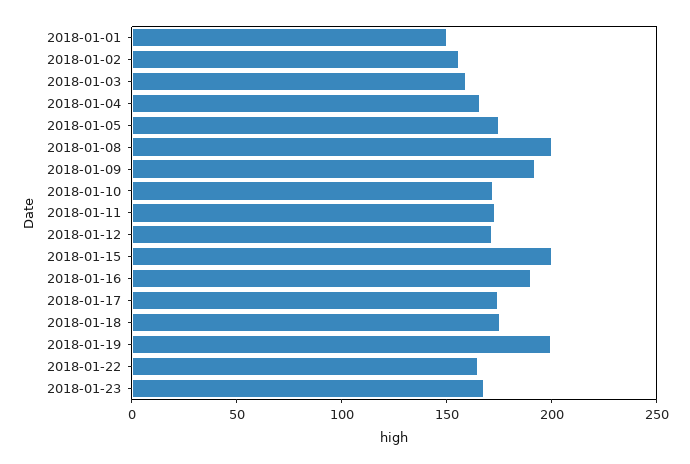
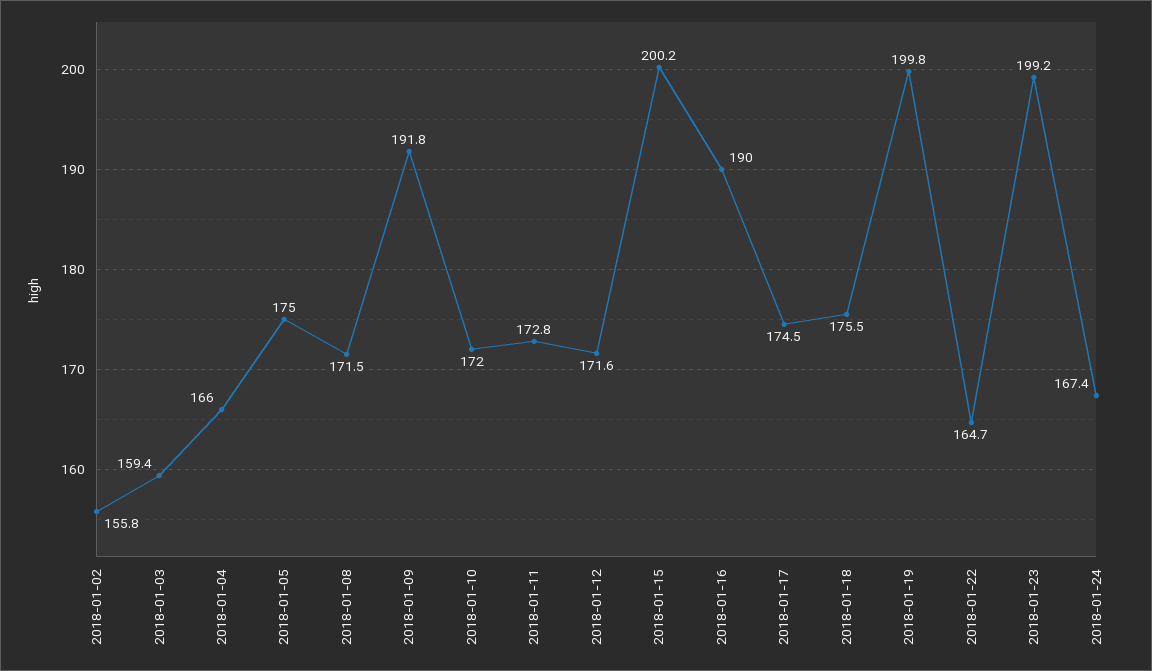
2018-01-01: 150 -> none
2018-01-08: 200 -> 171.5
2018-01-23: 170 -> 199.2
2018-01-24: none -> 167.4

